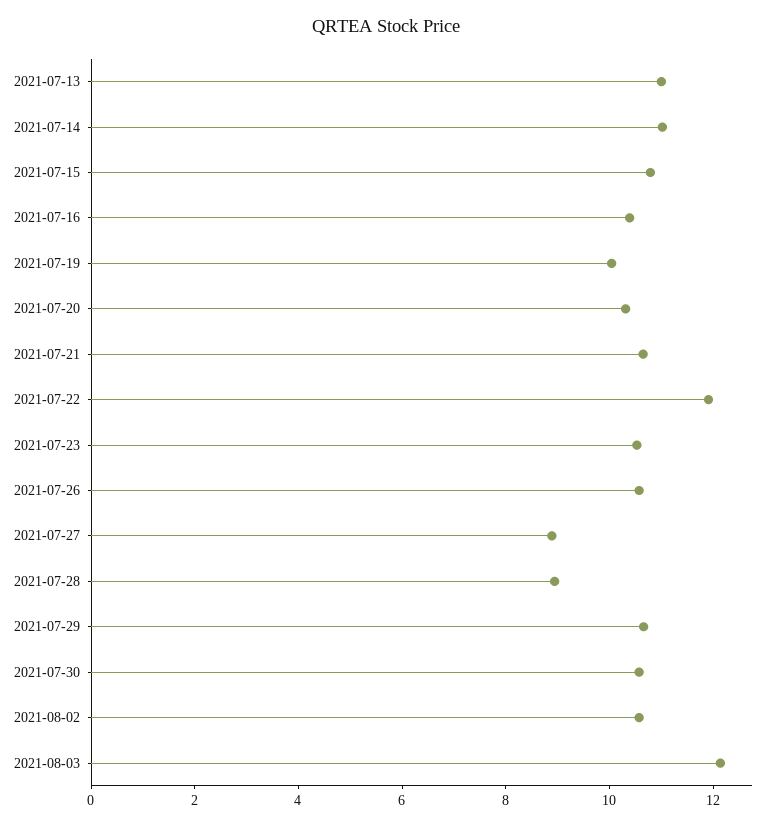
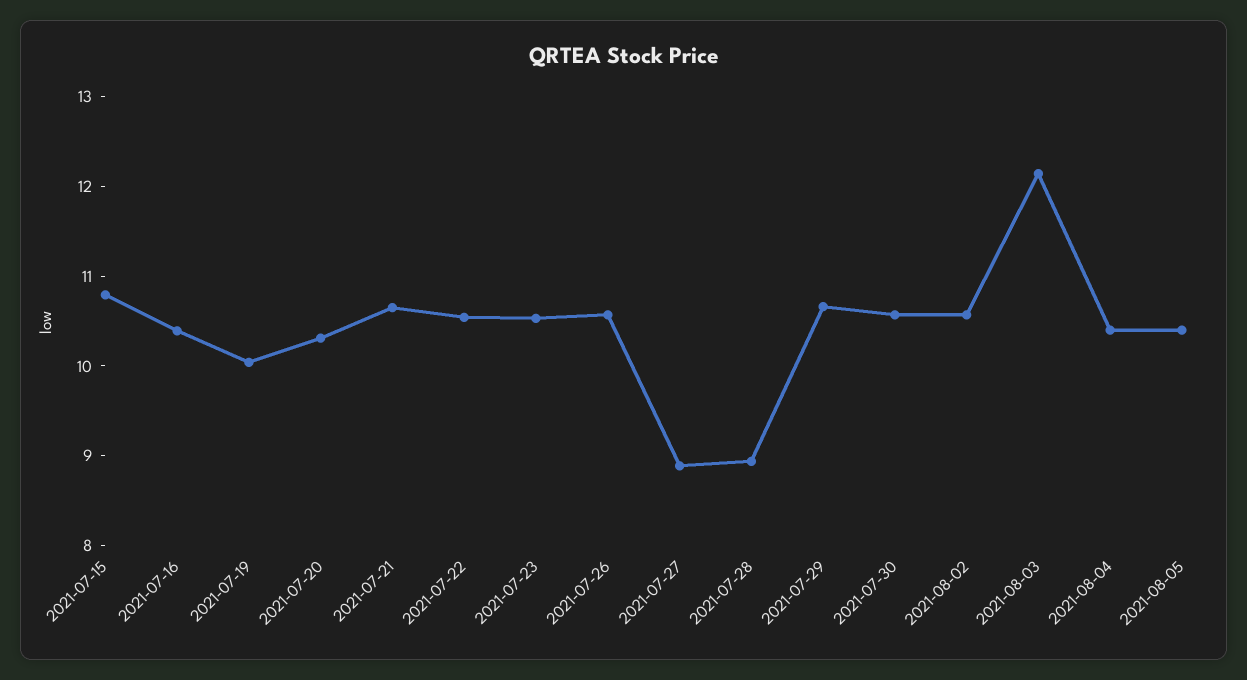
2021-07-13: 11 -> none
2021-07-14: 11 -> none
2021-07-22: 12 -> 10.6
2021-08-04: none -> 10.4
2021-08-05: none -> 10.4

